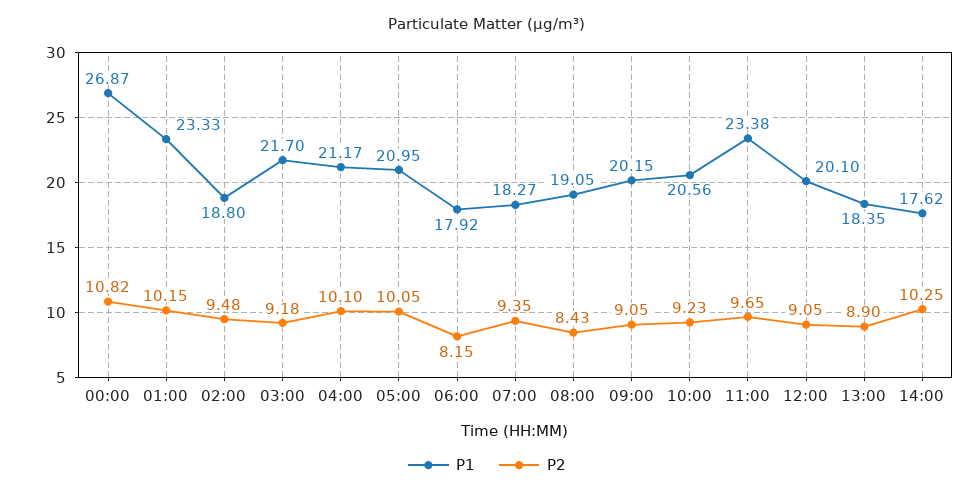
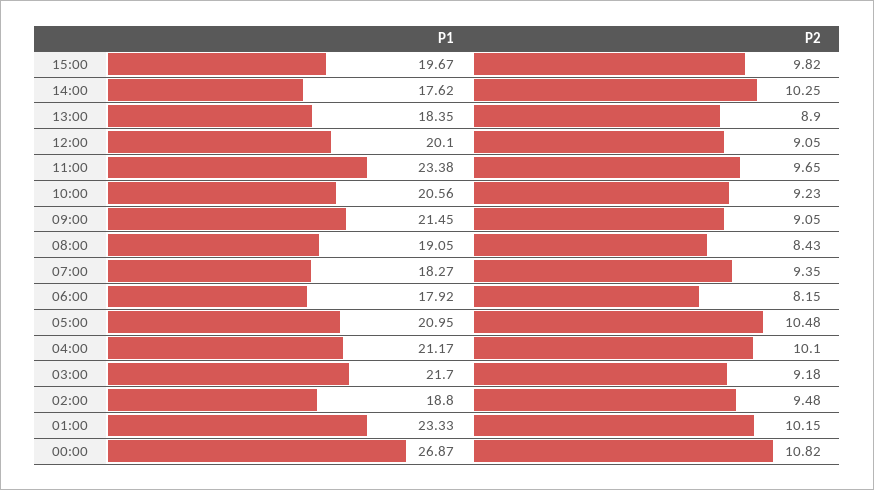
P2, 05:00: 10.05 -> 10.48
P1, 09:00: 20.15 -> 21.45
P1, 15:00: none -> 19.67
P2, 15:00: none -> 9.82

